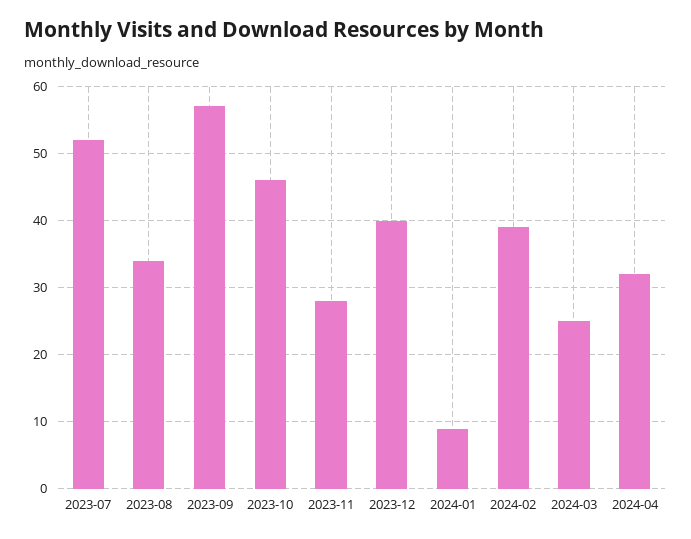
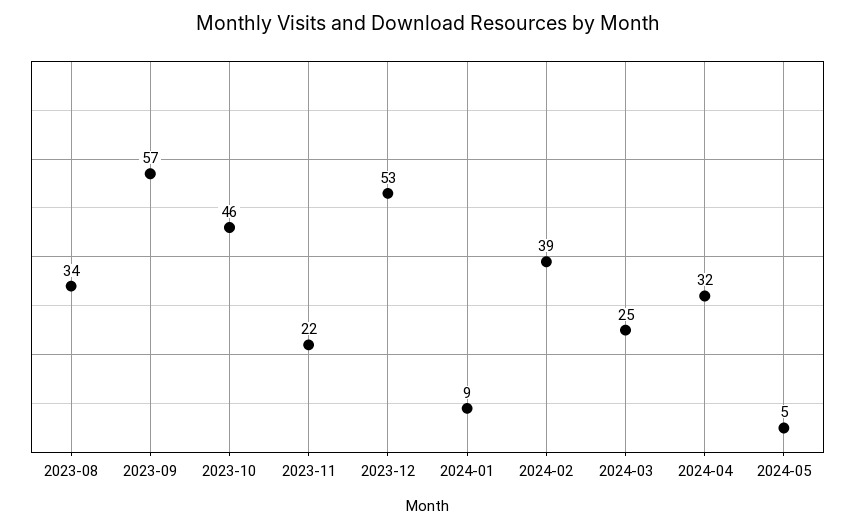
2023-07: 52 -> none
2023-11: 28 -> 22
2023-12: 40 -> 53
2024-05: none -> 5

